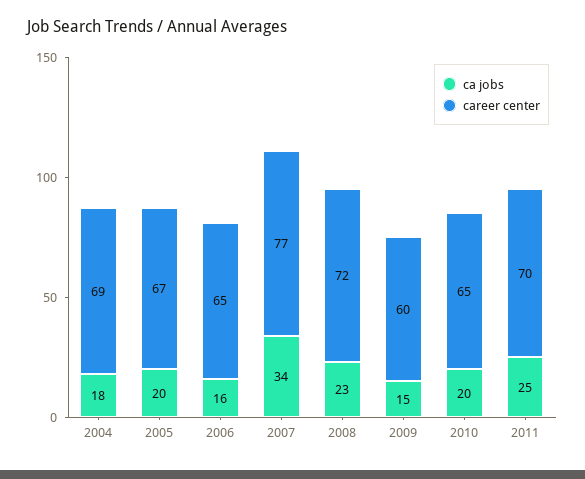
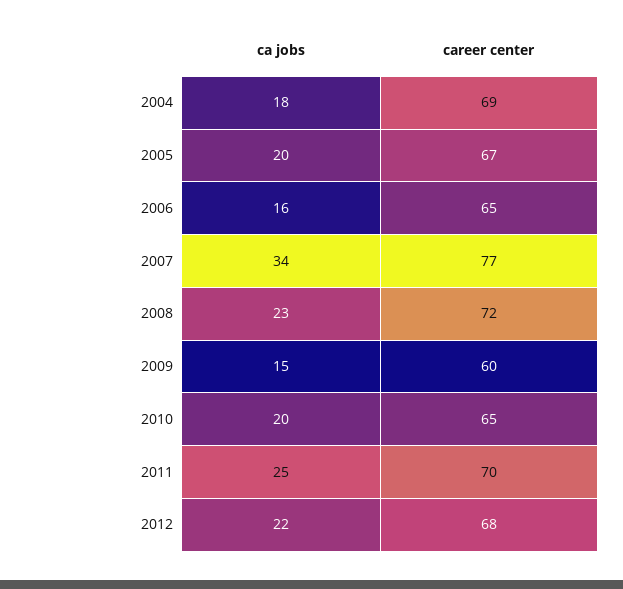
ca jobs, 2012: none -> 22
career center, 2012: none -> 68

